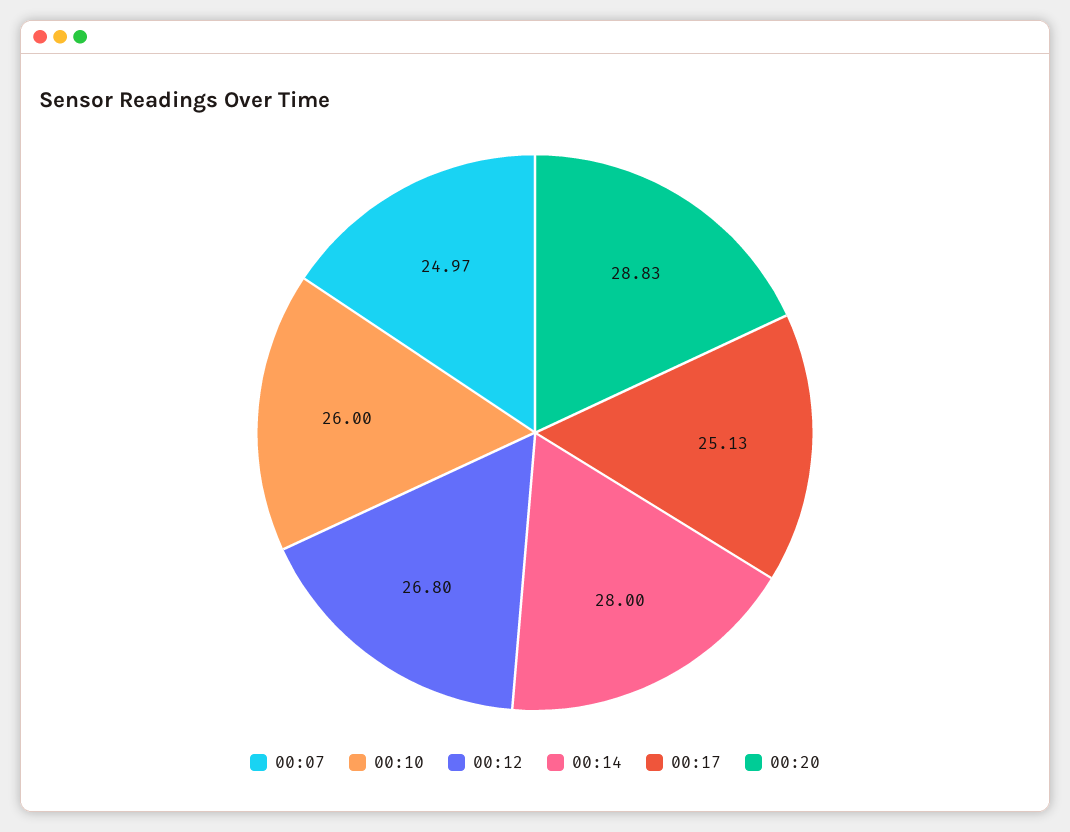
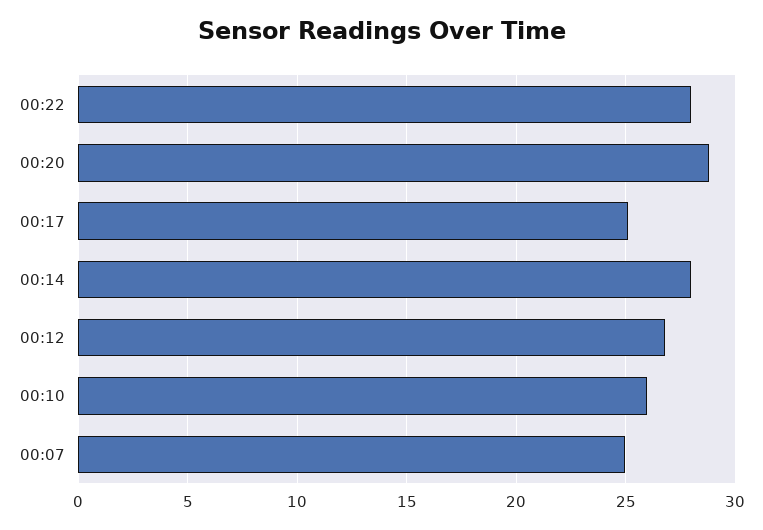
00:22: none -> 28

